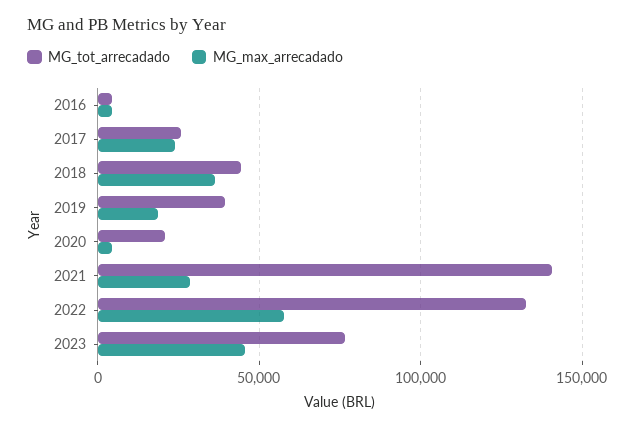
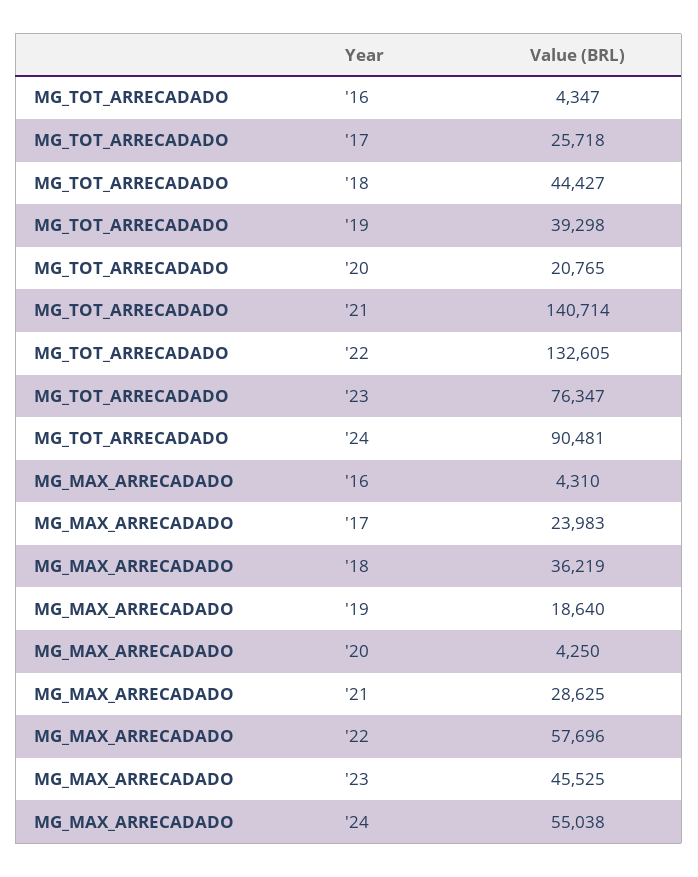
MG_tot_arrecadado, '24: none -> 90481
MG_max_arrecadado, '24: none -> 55038

